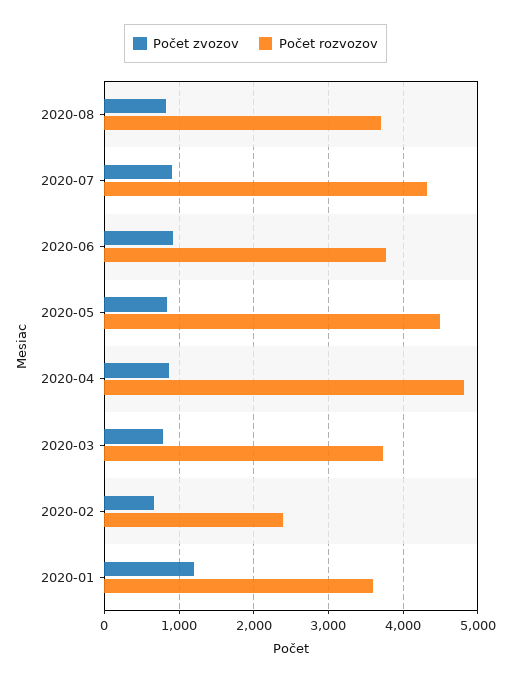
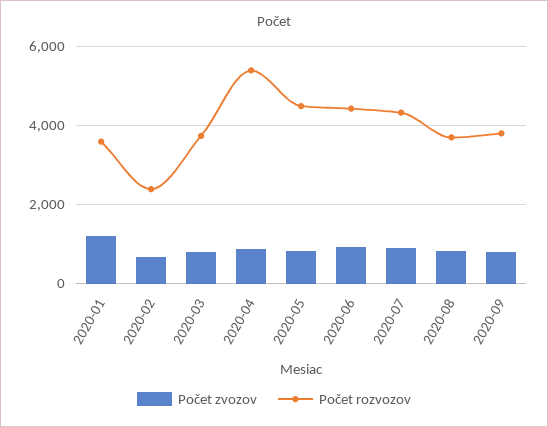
Počet rozvozov, 2020-06: 3800 -> 4400
Počet rozvozov, 2020-04: 4800 -> 5400
Počet zvozov, 2020-09: none -> 800
Počet rozvozov, 2020-09: none -> 3800

